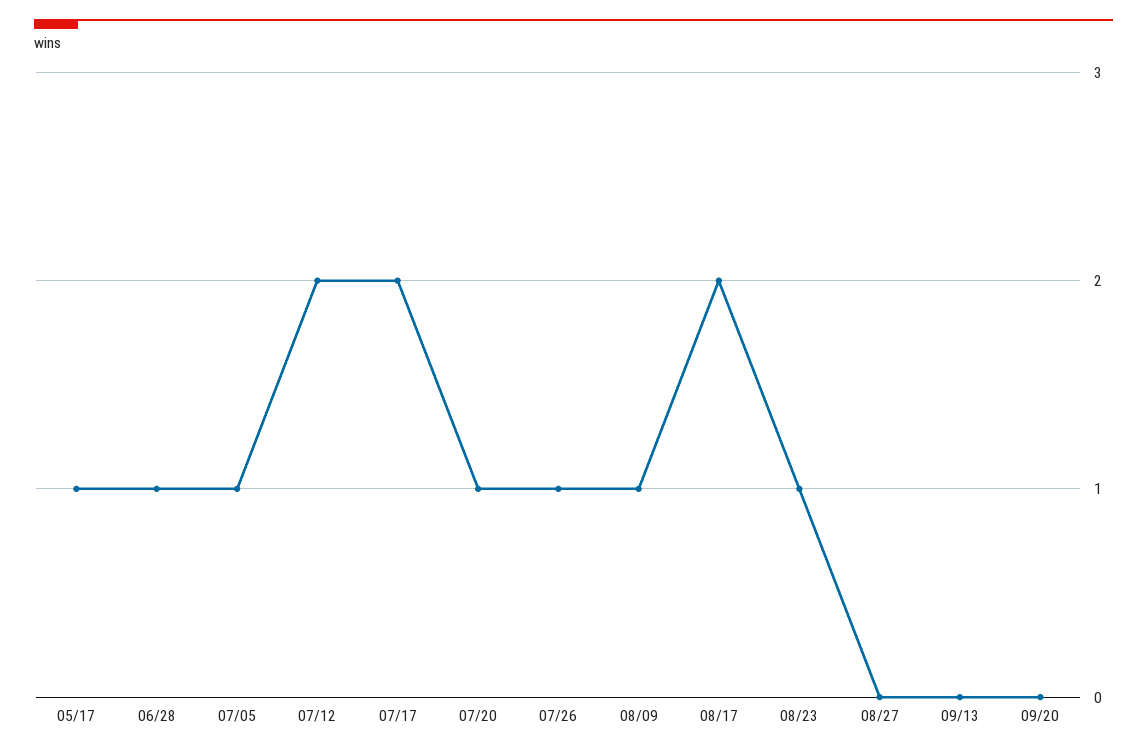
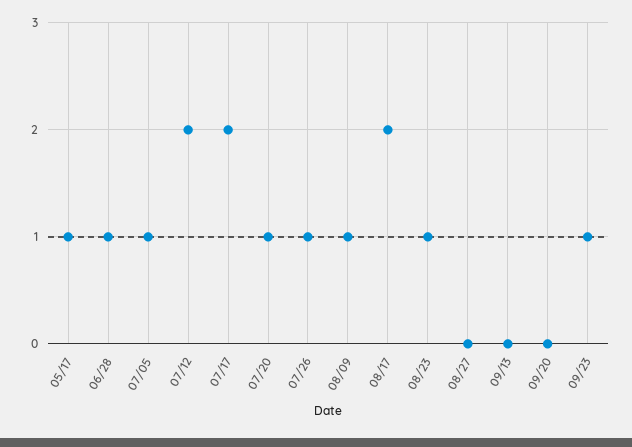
09/23: none -> 1

